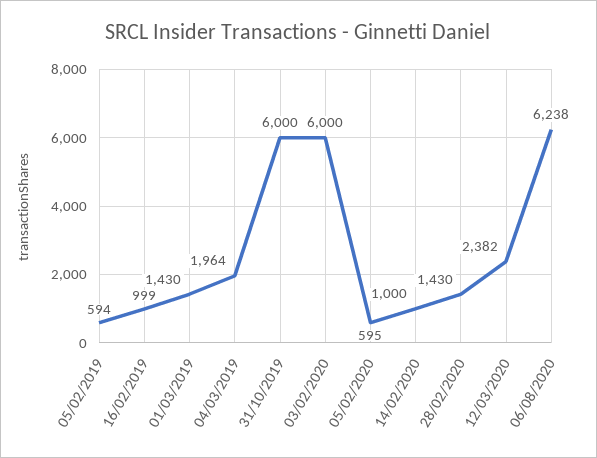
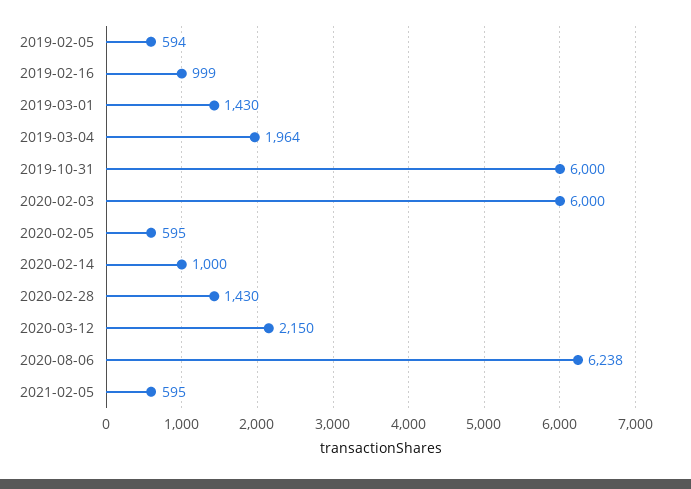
12/03/2020: 2382 -> 2150
2021-02-05: none -> 595

